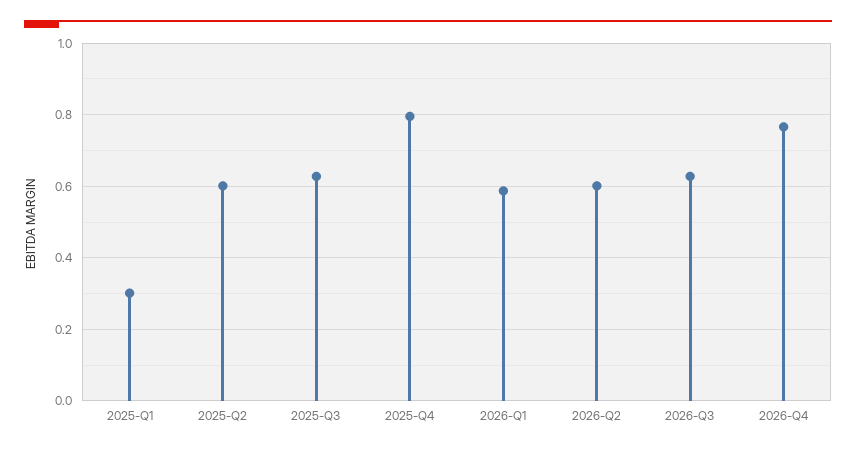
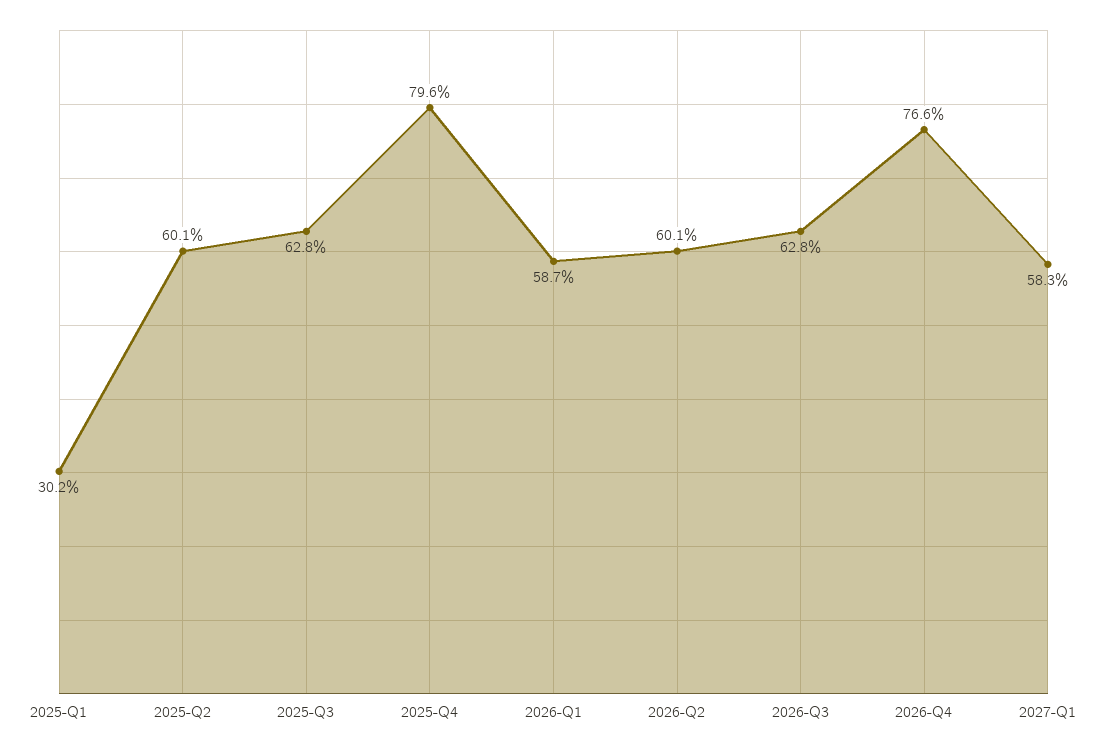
2027-Q1: none -> 0.583

